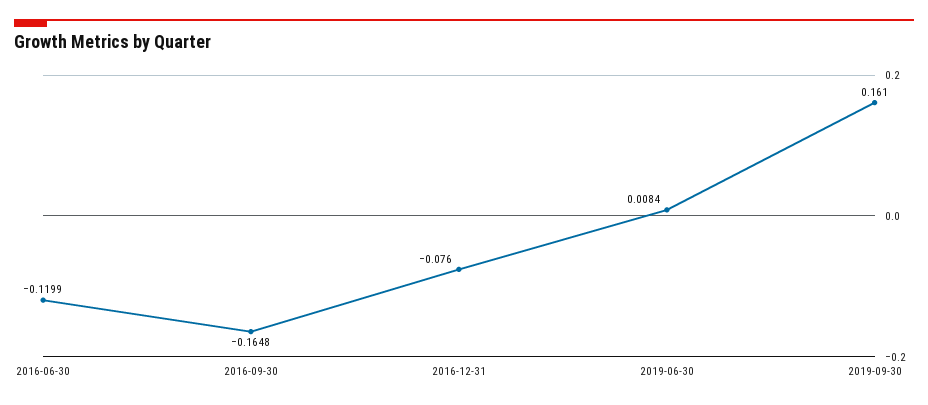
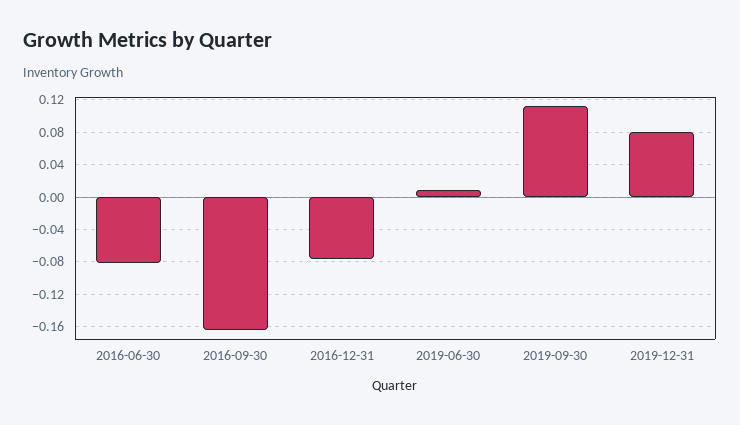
2016-06-30: -0.1199 -> -0.08
2019-09-30: 0.161 -> 0.11
2019-12-31: none -> 0.08

